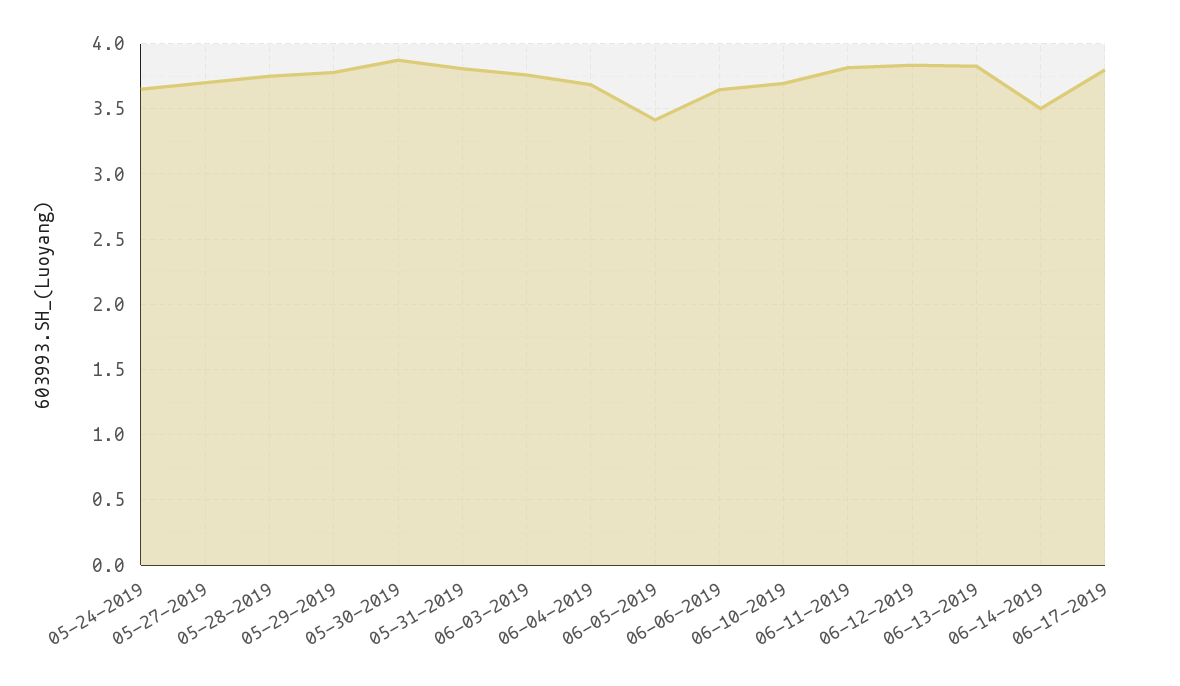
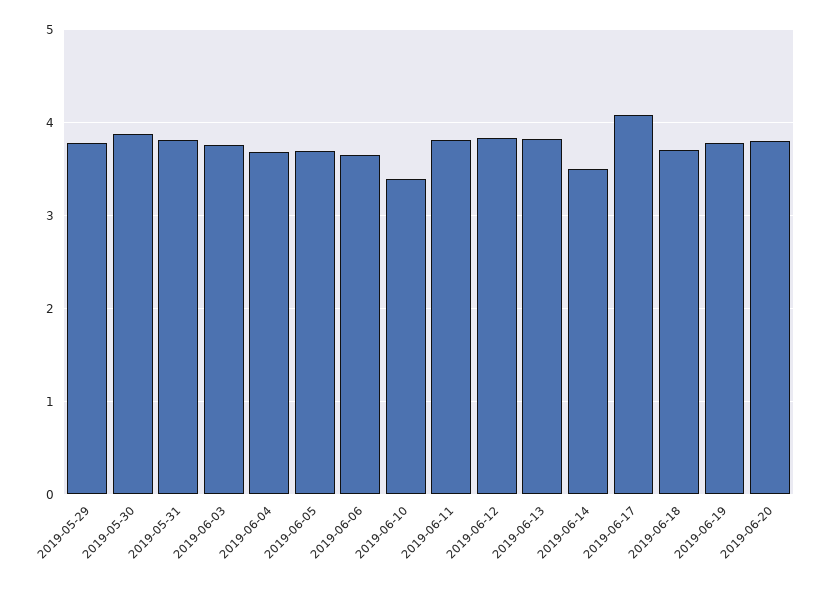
05-24-2019: 3.65 -> none
05-27-2019: 3.7 -> none
05-28-2019: 3.75 -> none
06-05-2019: 3.4 -> 3.7
06-10-2019: 3.7 -> 3.4
06-17-2019: 3.8 -> 4.1
2019-06-18: none -> 3.7
2019-06-19: none -> 3.8
2019-06-20: none -> 3.8

